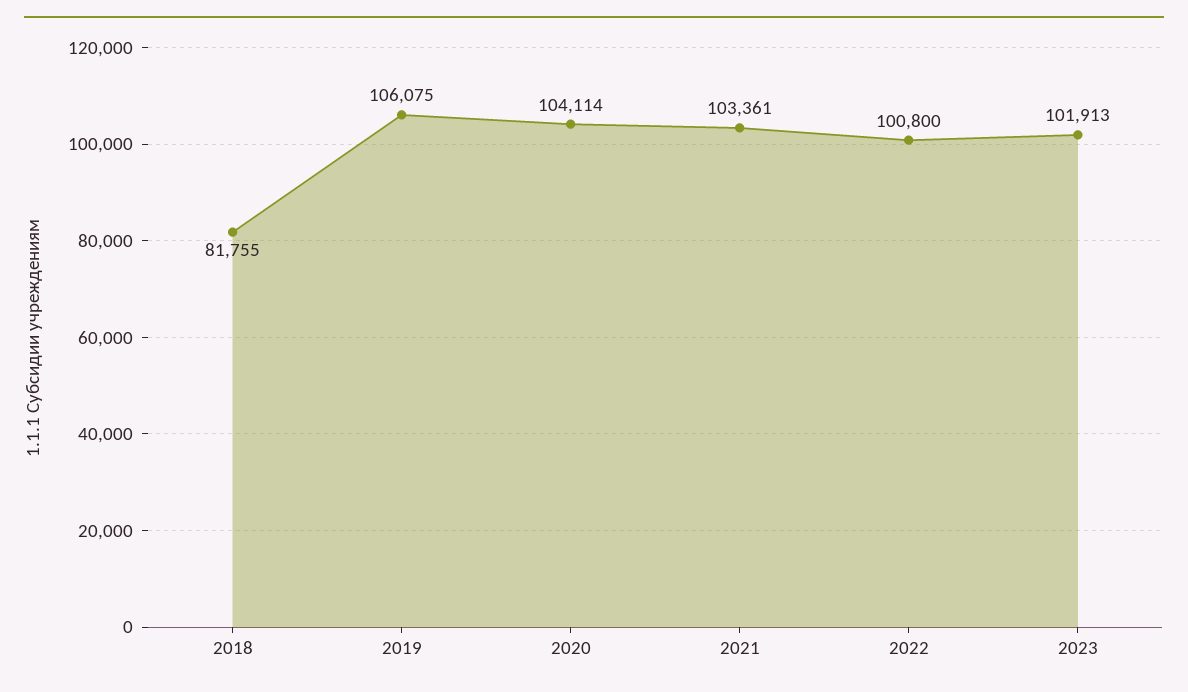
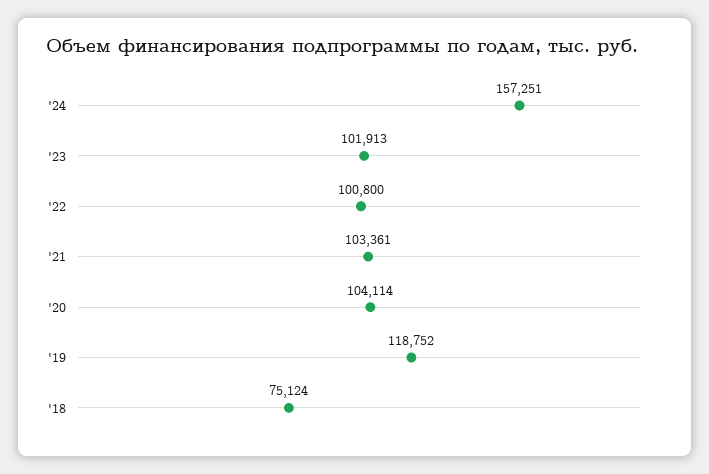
2018: 81755 -> 75124
2019: 106075 -> 118752
'24: none -> 157251

